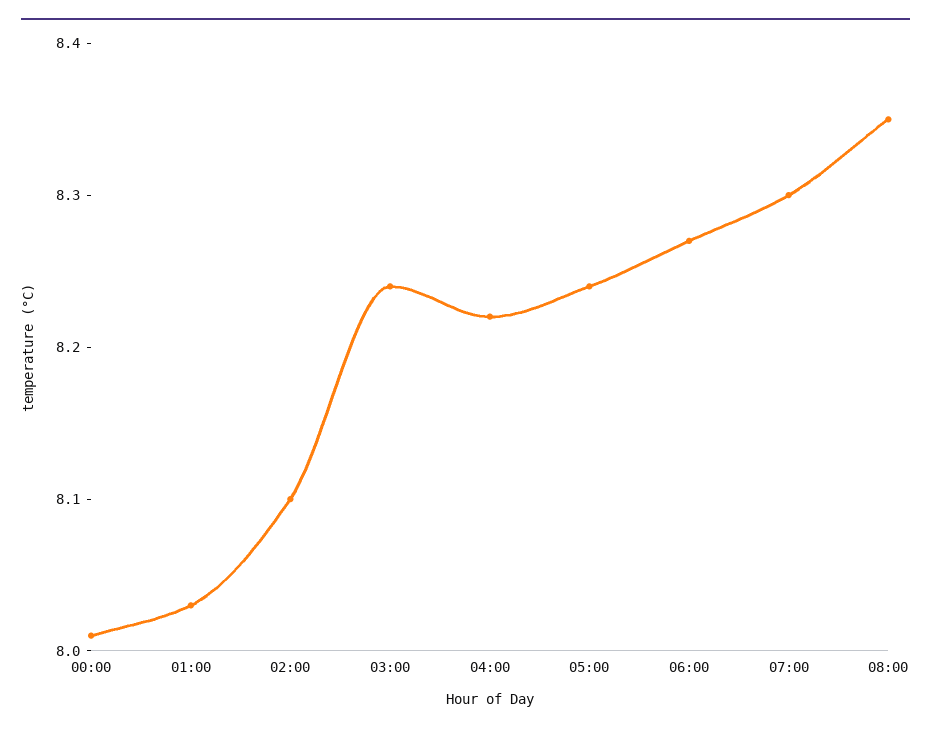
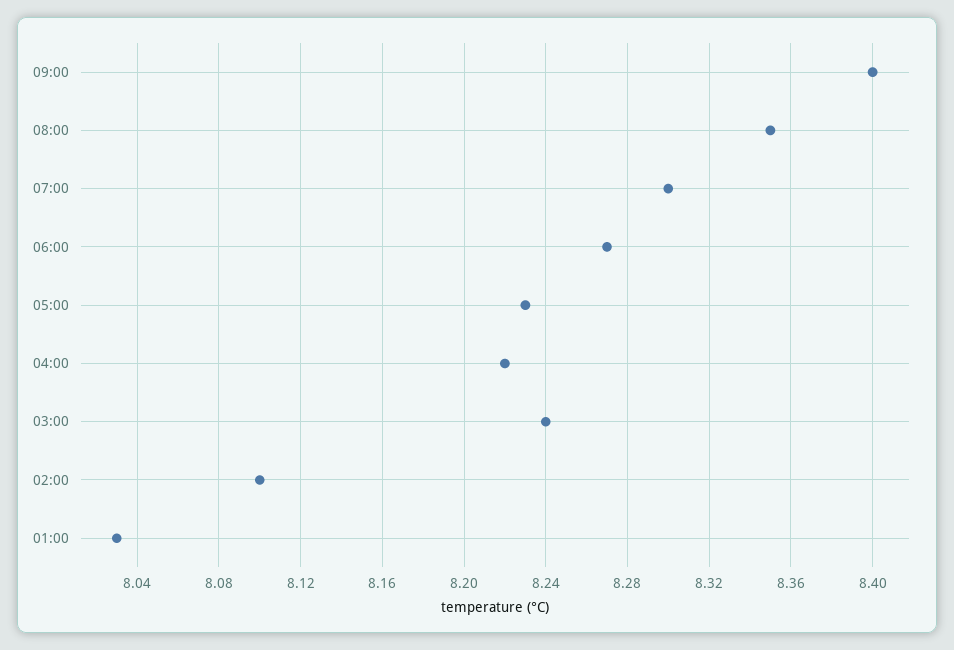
00:00: 8.01 -> none
05:00: 8.24 -> 8.23
09:00: none -> 8.4

